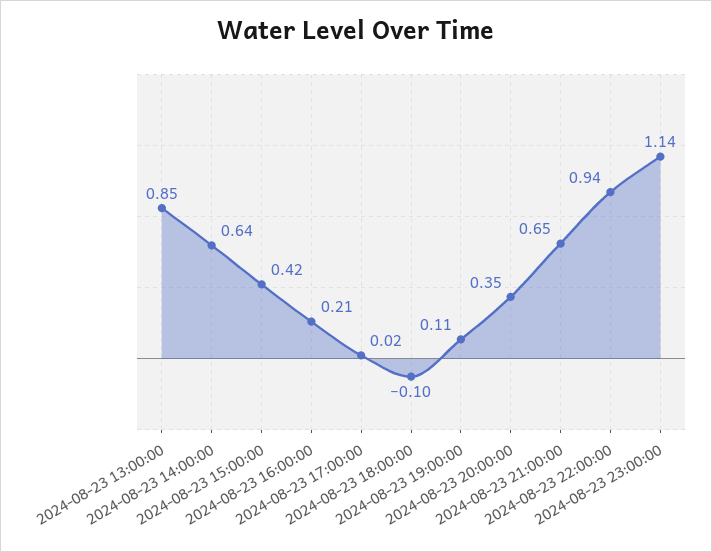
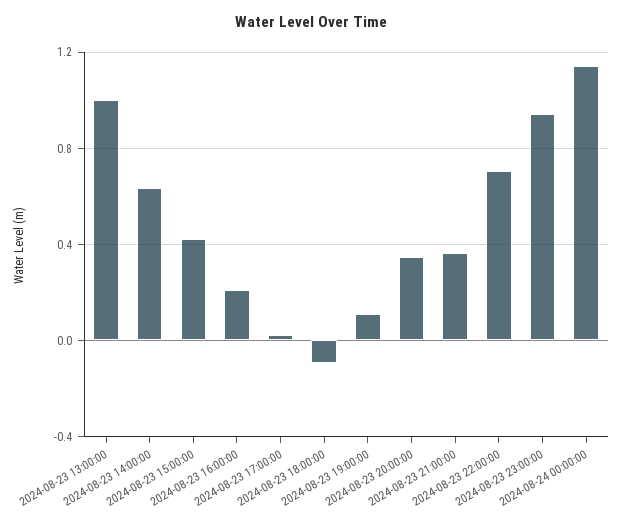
2024-08-23 13:00:00: 0.85 -> 1
2024-08-23 21:00:00: 0.65 -> 0.35
2024-08-23 22:00:00: 0.94 -> 0.7
2024-08-23 23:00:00: 1.14 -> 0.95
2024-08-24 00:00:00: none -> 1.15

